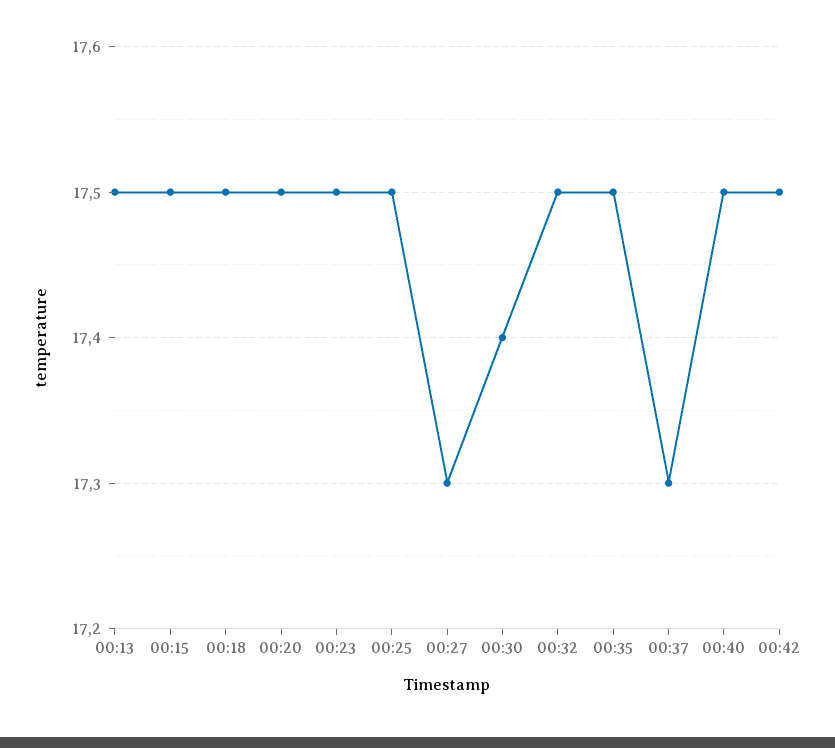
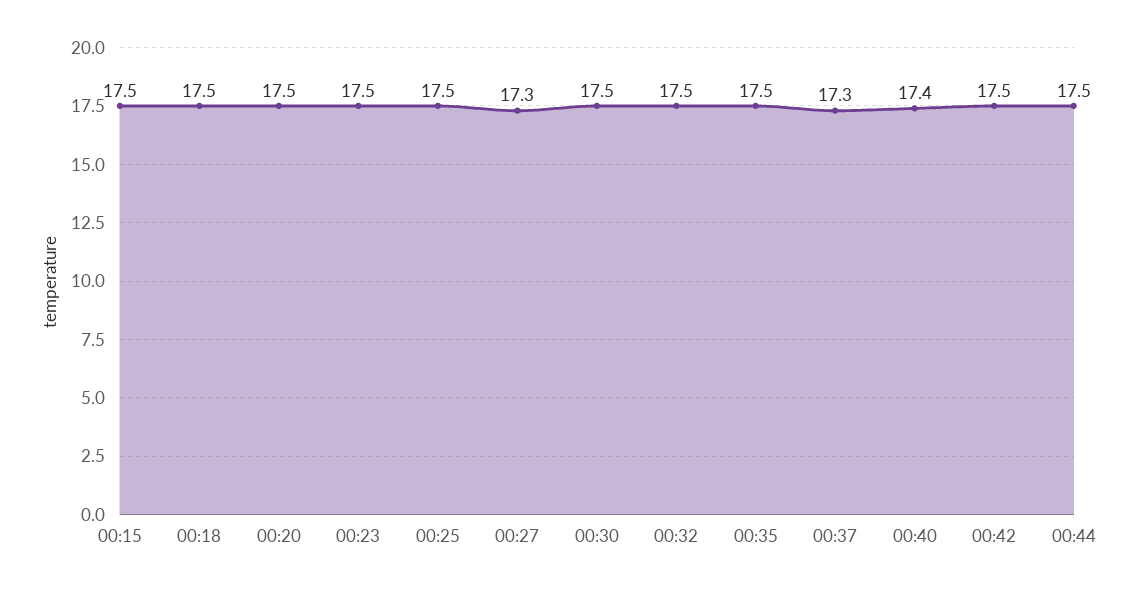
00:13: 17.5 -> none
00:30: 17.4 -> 17.5
00:40: 17.5 -> 17.4
00:44: none -> 17.5

